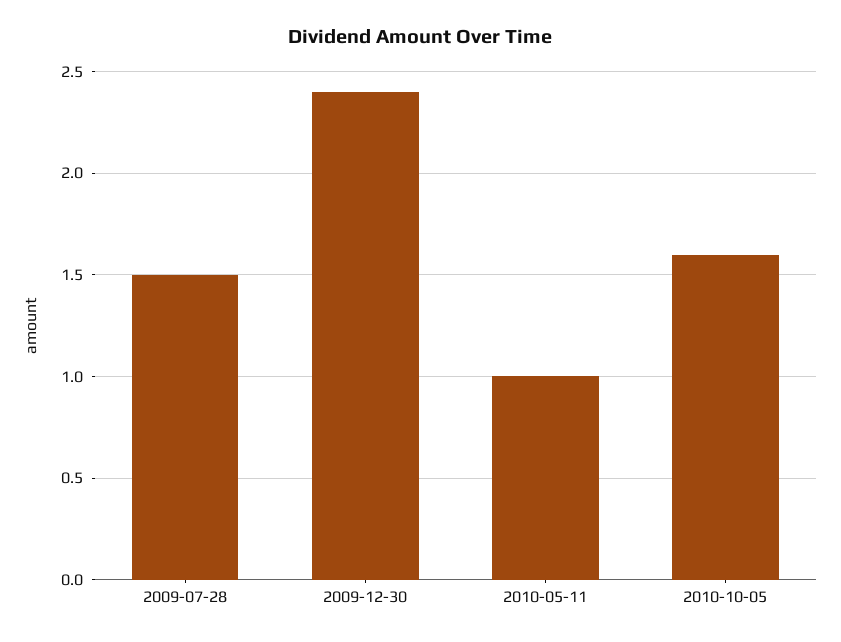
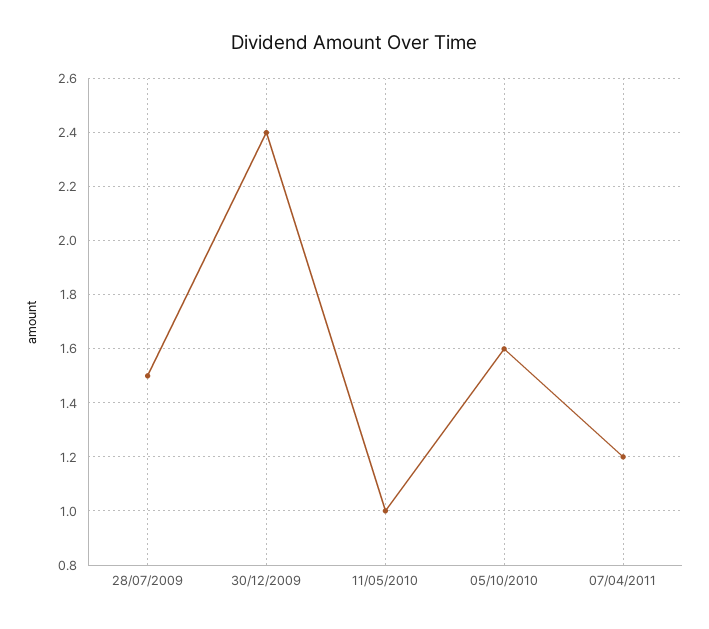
07/04/2011: none -> 1.2

